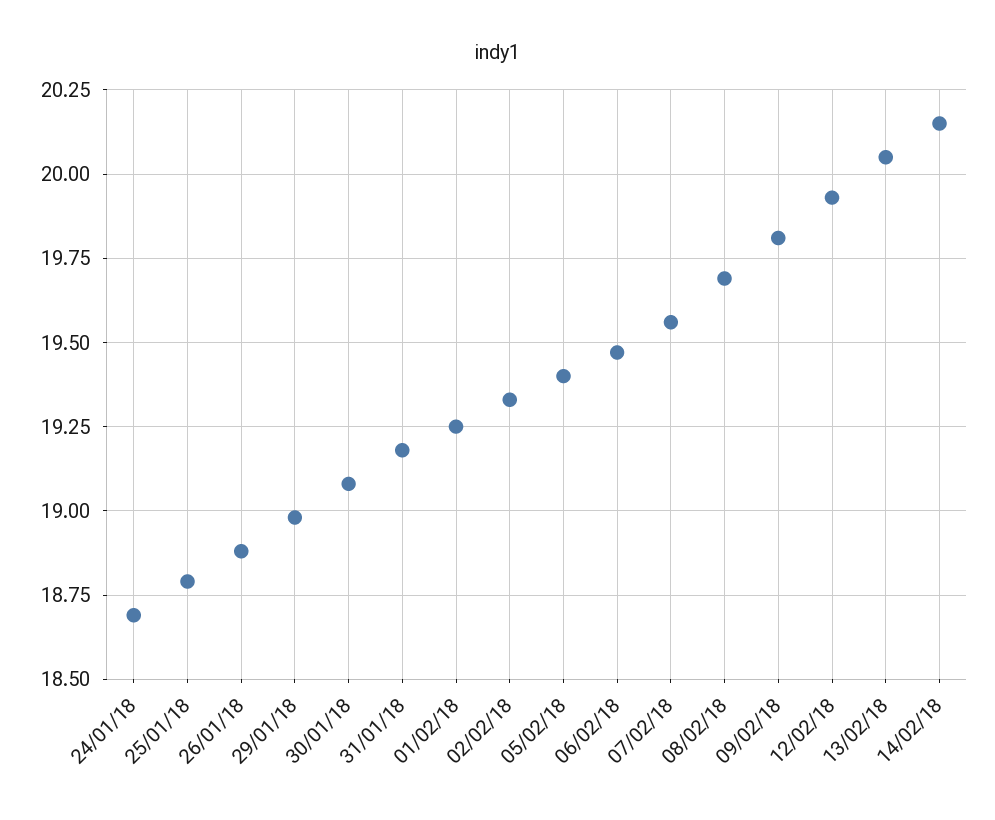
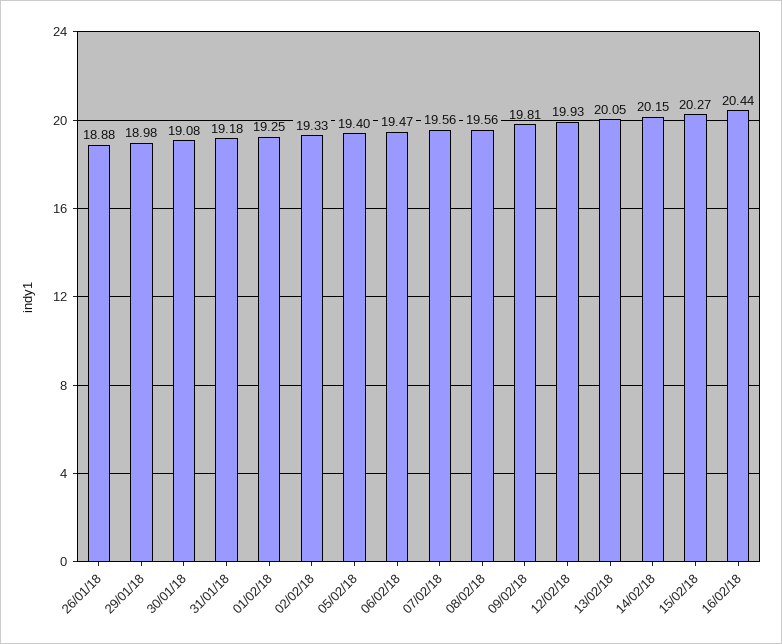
24/01/18: 18.7 -> none
25/01/18: 18.8 -> none
08/02/18: 19.7 -> 19.56
15/02/18: none -> 20.27
16/02/18: none -> 20.44

